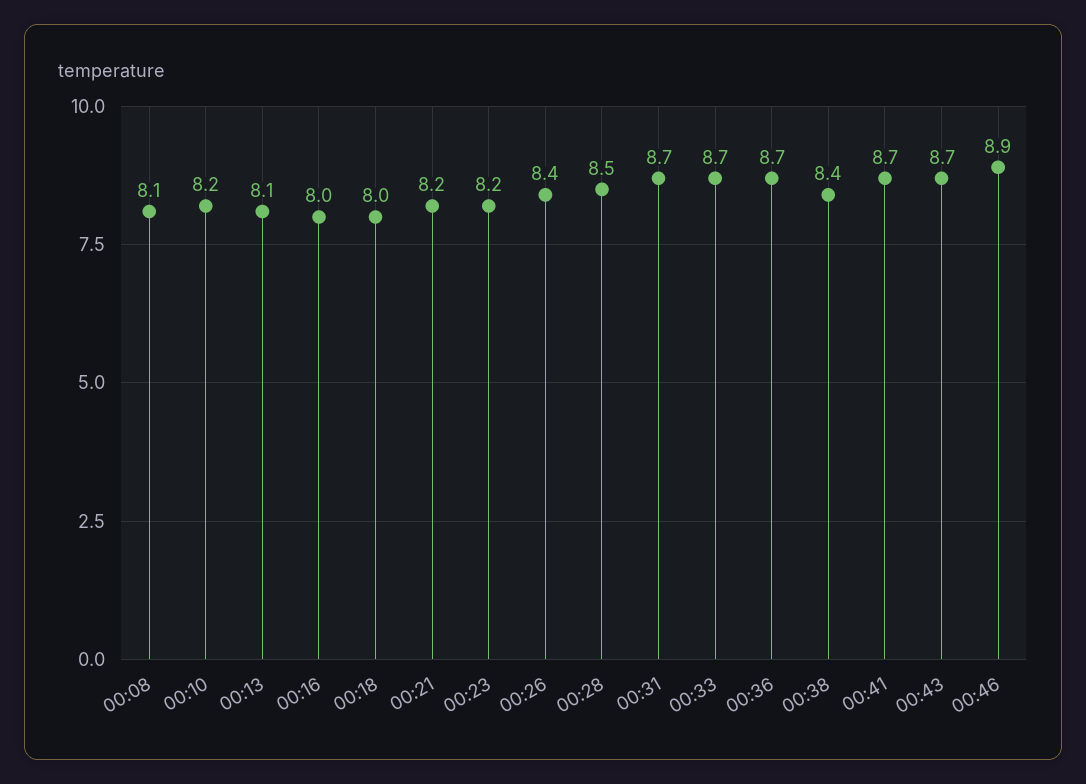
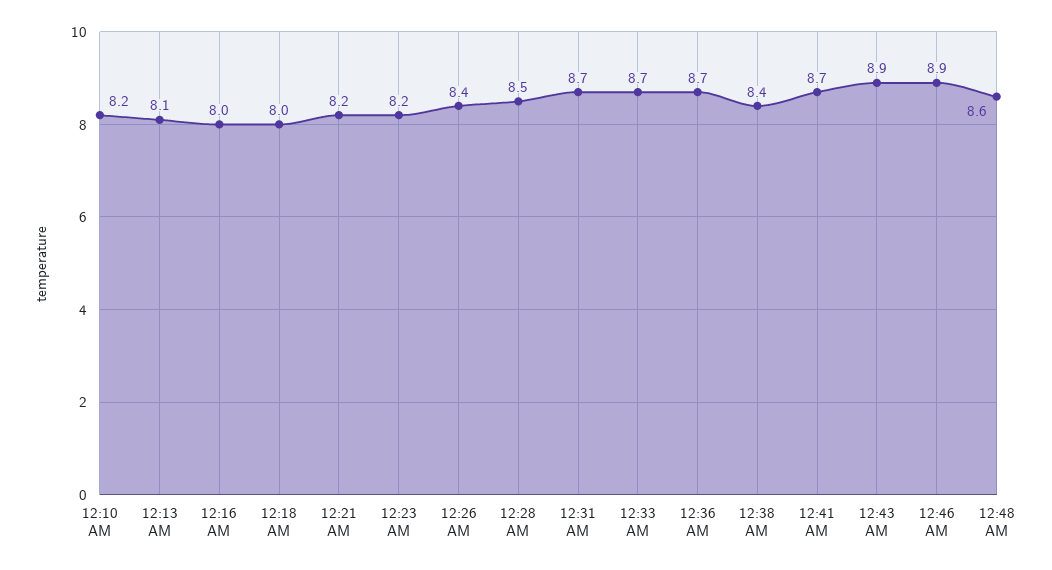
00:08: 8.1 -> none
00:43: 8.7 -> 8.9
12:48 AM: none -> 8.6

